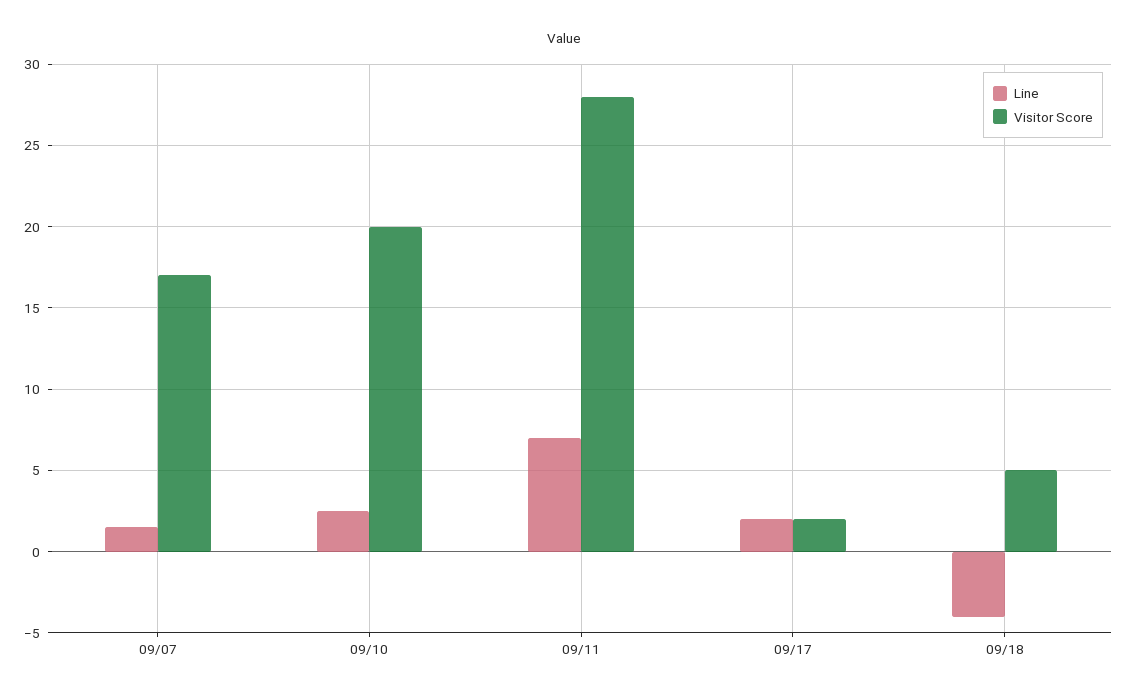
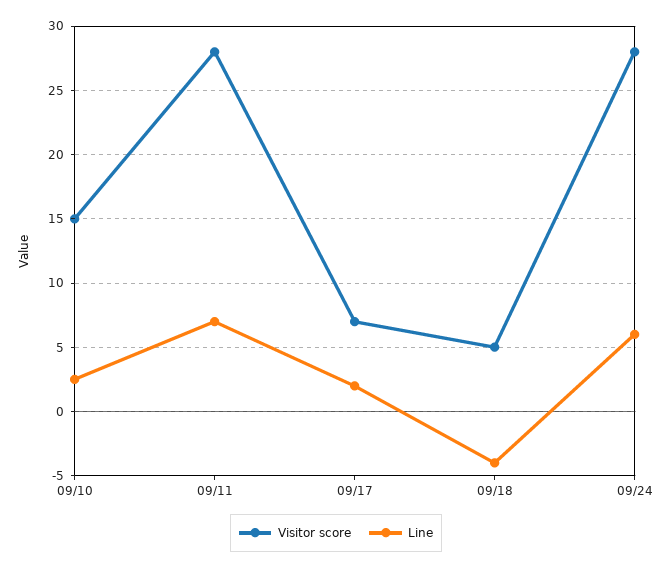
Line, 09/07: 1.5 -> none
Visitor Score, 09/07: 17 -> none
Visitor Score, 09/10: 20 -> 15
Visitor Score, 09/17: 2 -> 7
Visitor Score, 09/24: none -> 28
Line, 09/24: none -> 6

